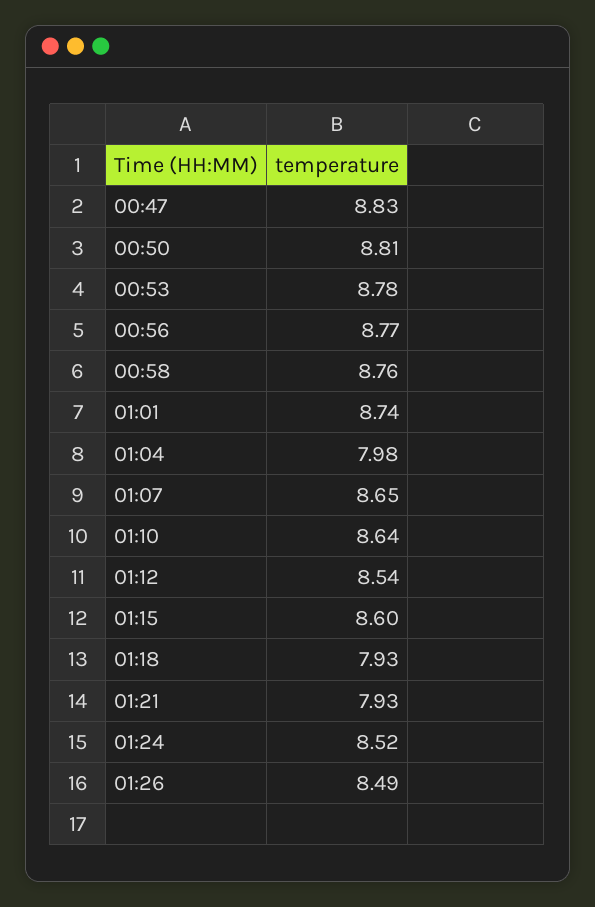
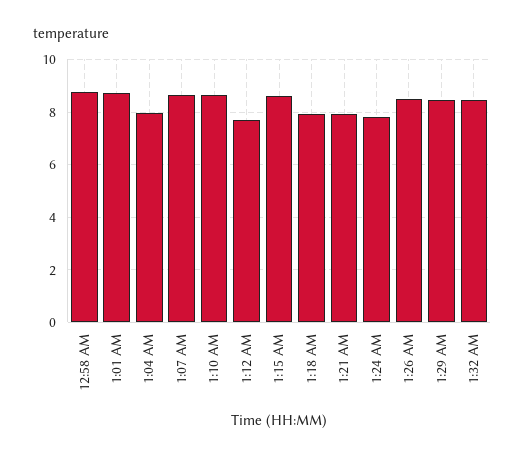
00:47: 8.83 -> none
00:50: 8.81 -> none
00:53: 8.78 -> none
00:56: 8.77 -> none
01:12: 8.54 -> 7.75
01:24: 8.52 -> 7.75
1:29 AM: none -> 8.5
1:32 AM: none -> 8.5

